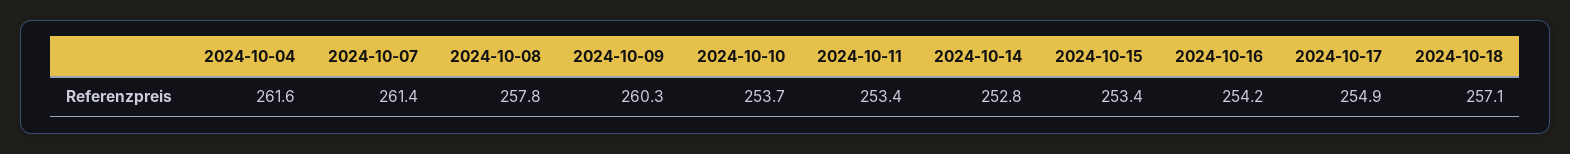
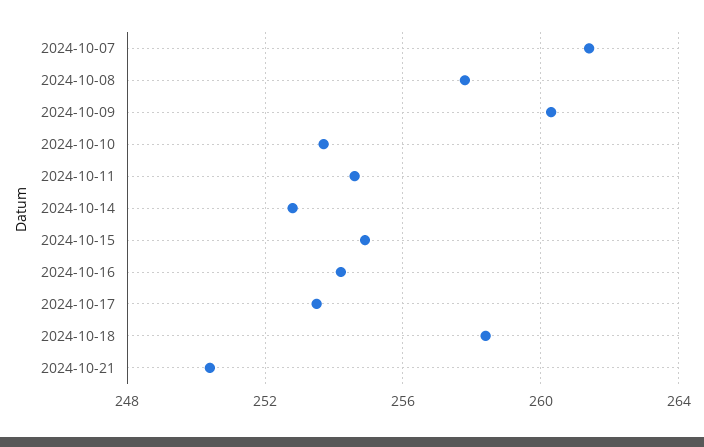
2024-10-04: 261.6 -> none
2024-10-11: 253.4 -> 254.5
2024-10-15: 253.4 -> 255
2024-10-17: 254.9 -> 253.5
2024-10-18: 257.1 -> 258.5
2024-10-21: none -> 250.5

